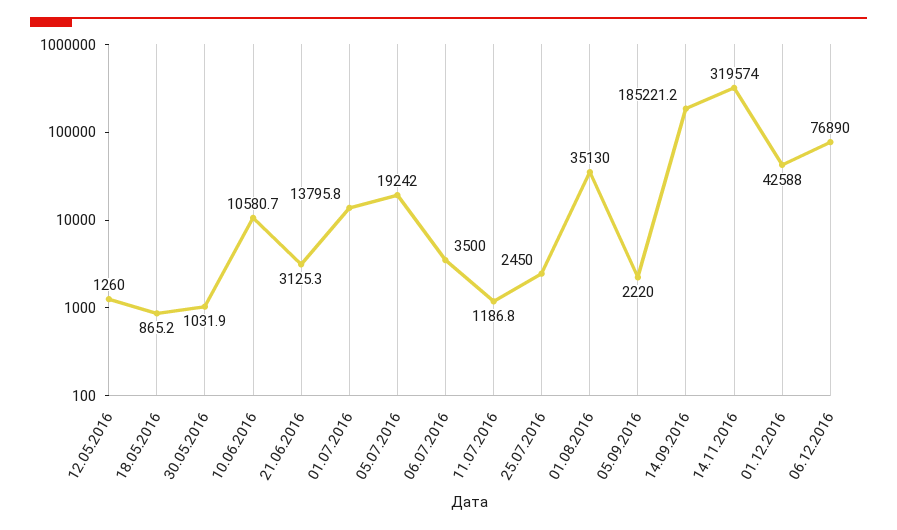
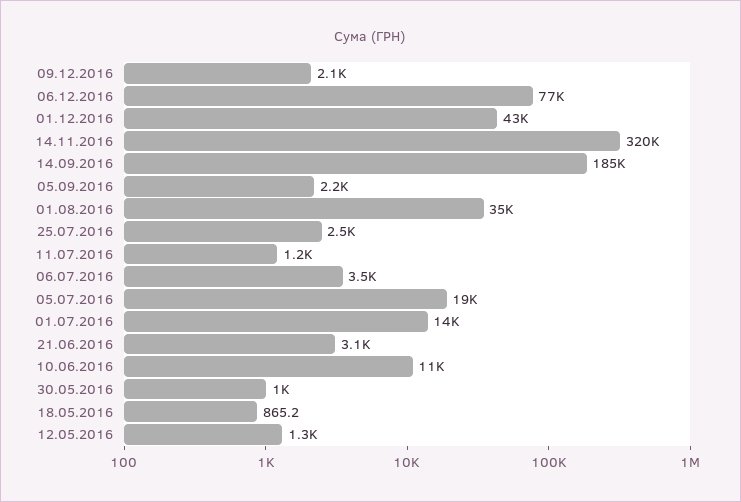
09.12.2016: none -> 2100

